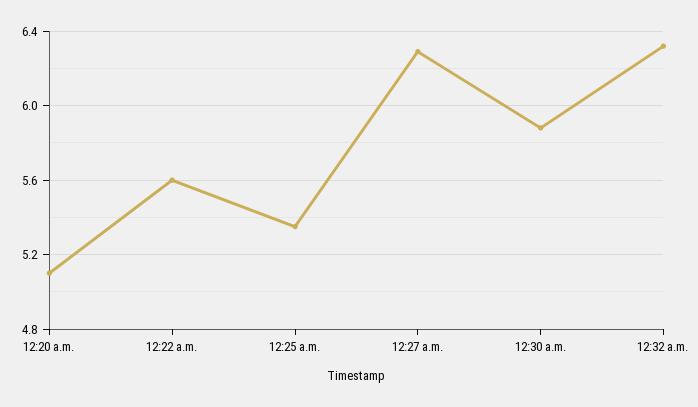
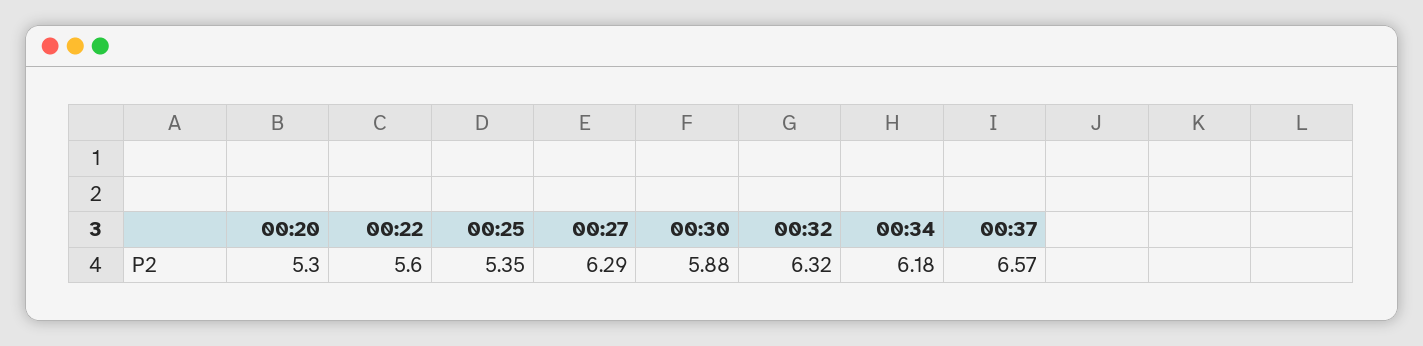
12:20 a.m.: 5.1 -> 5.3
00:34: none -> 6.18
00:37: none -> 6.57

